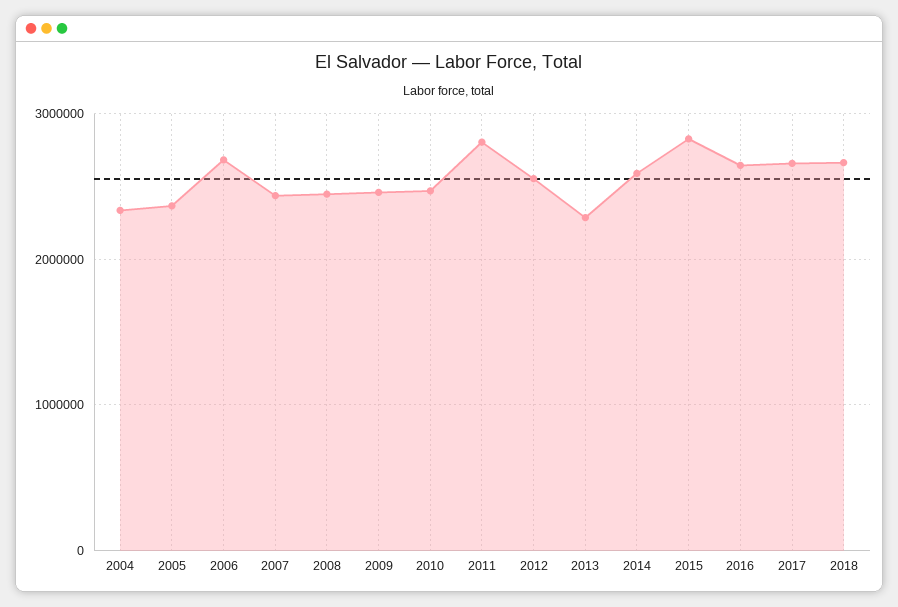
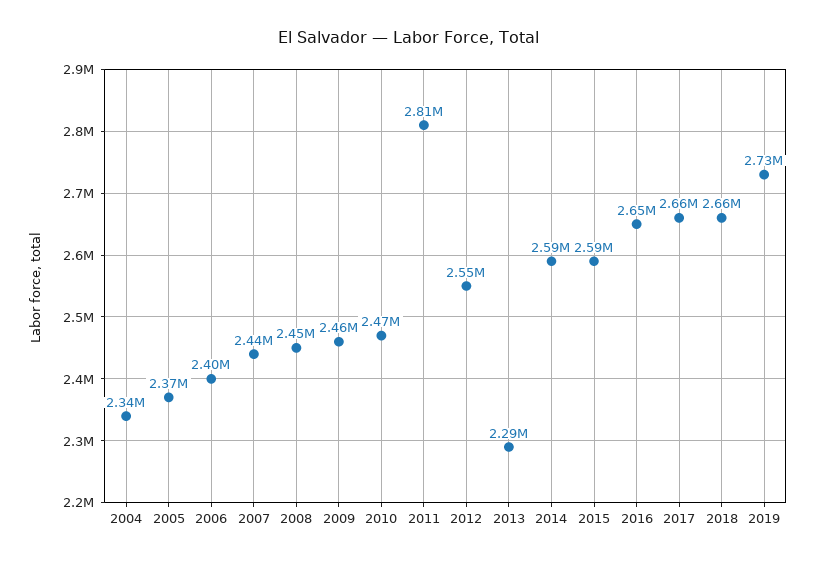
2006: 2700000 -> 2400000
2015: 2800000 -> 2590000
2019: none -> 2730000

